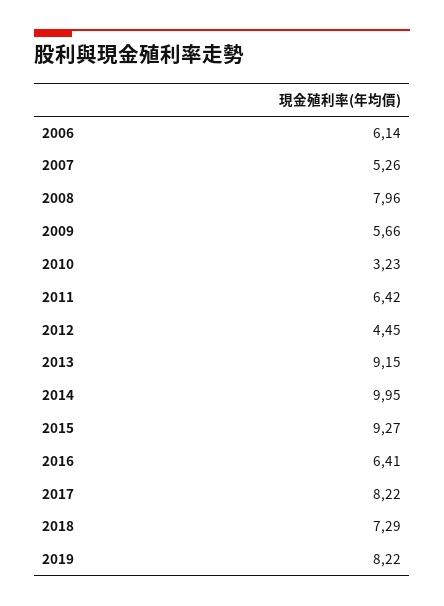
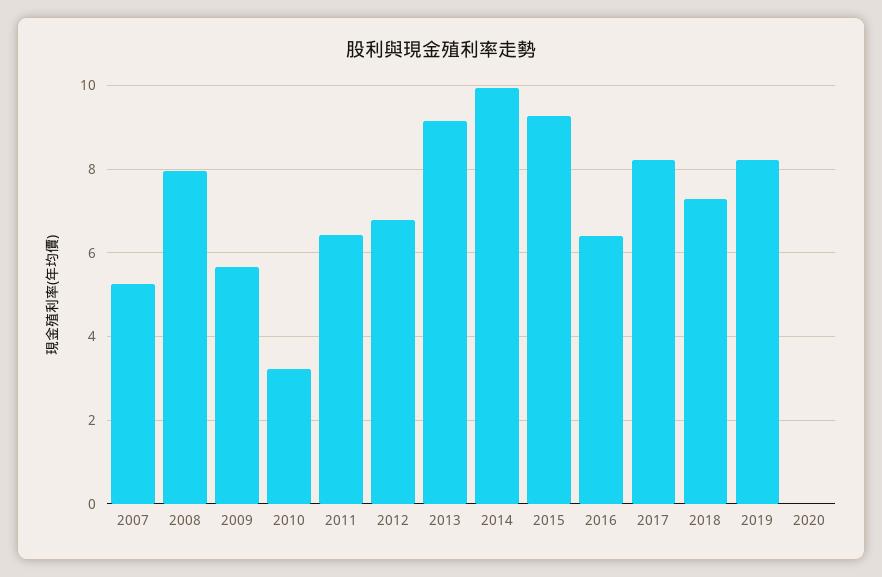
2006: 6.14 -> none
2012: 4.45 -> 6.8
2020: none -> 0

